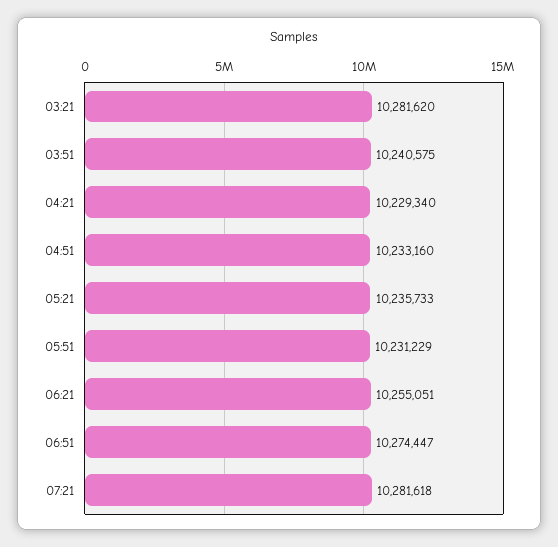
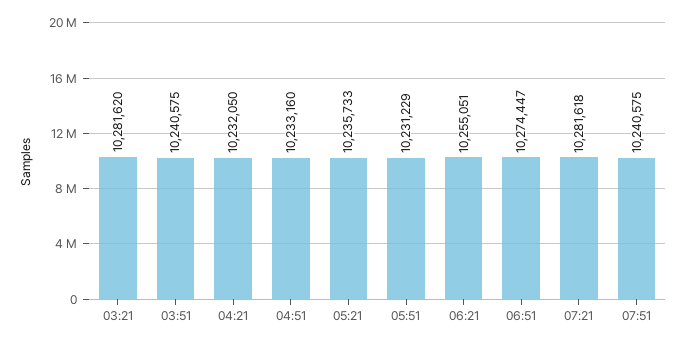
04:21: 10229340 -> 10232050
07:51: none -> 10240575

